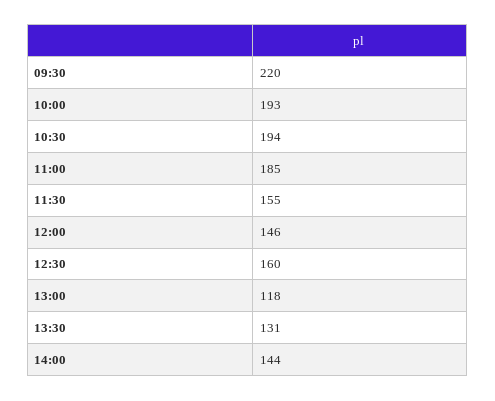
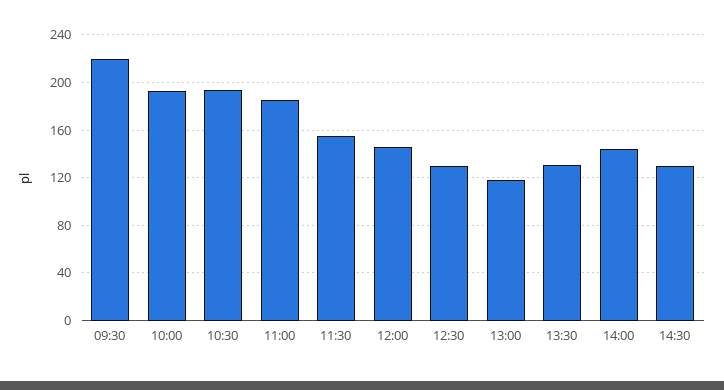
12:30: 160 -> 130
14:30: none -> 130

